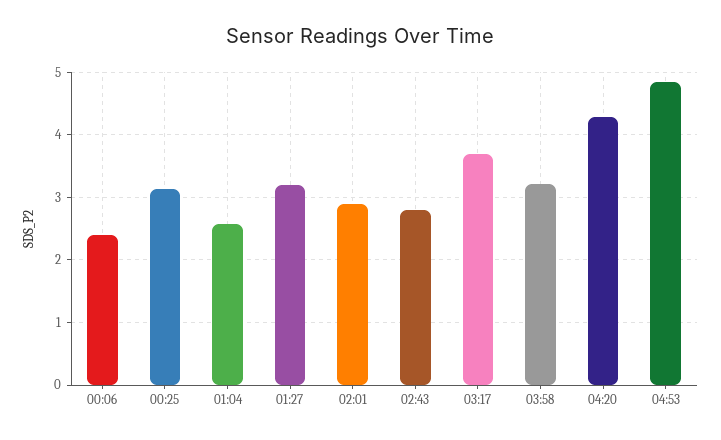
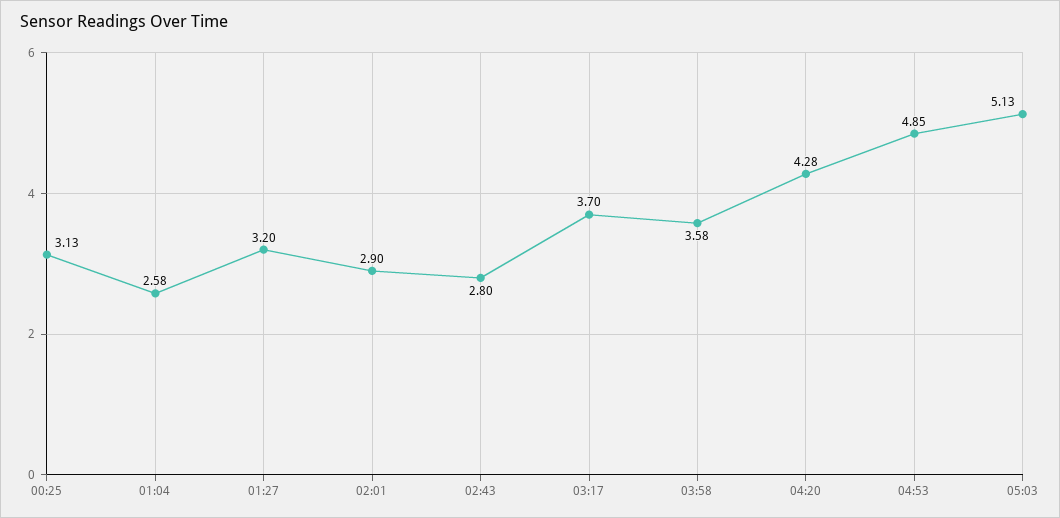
00:06: 2.4 -> none
03:58: 3.2 -> 3.58
05:03: none -> 5.13

